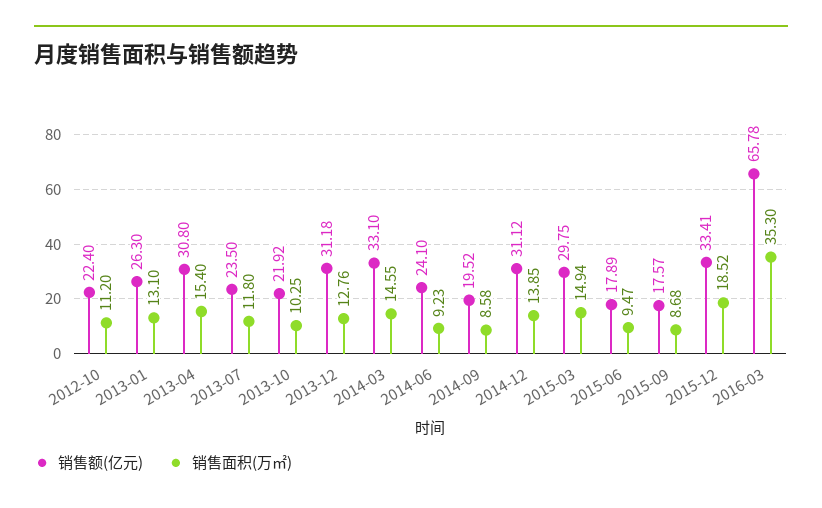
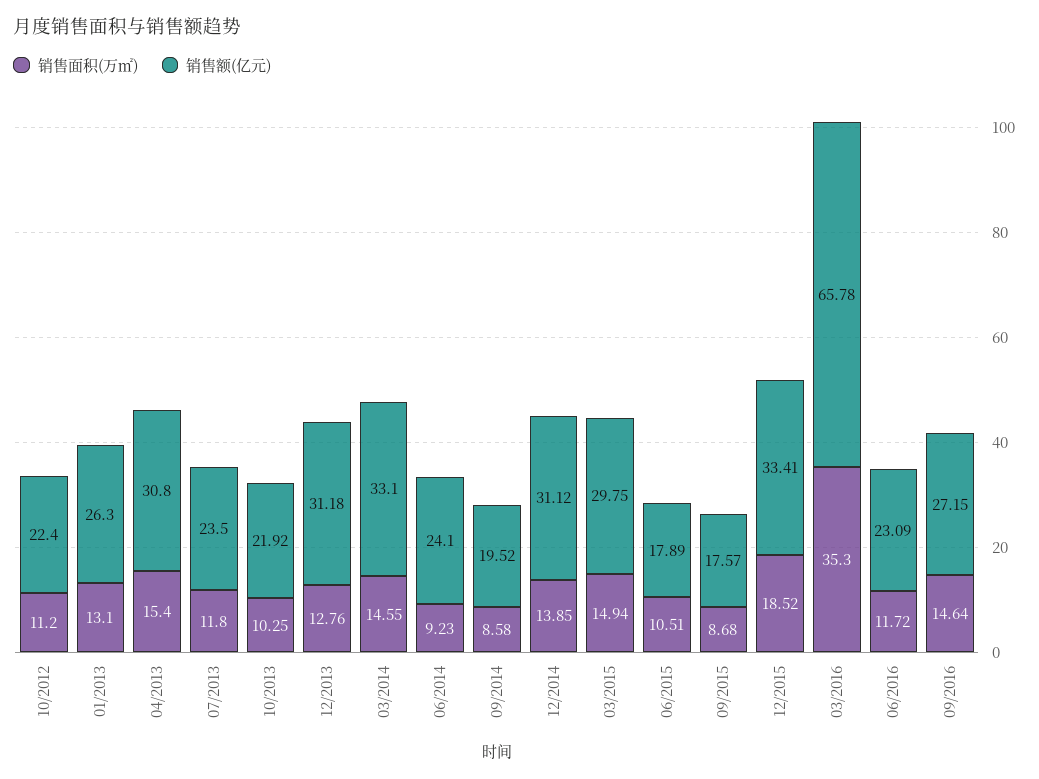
销售面积(万㎡), 2015-06: 9.47 -> 10.51
销售面积(万㎡), 06/2016: none -> 11.72
销售额(亿元), 06/2016: none -> 23.09
销售面积(万㎡), 09/2016: none -> 14.64
销售额(亿元), 09/2016: none -> 27.15

